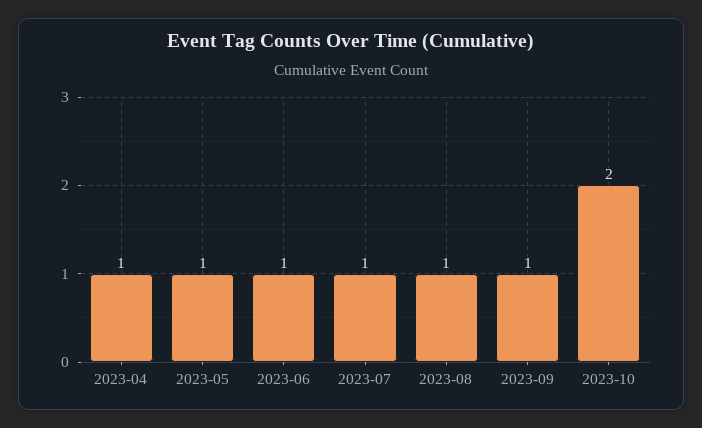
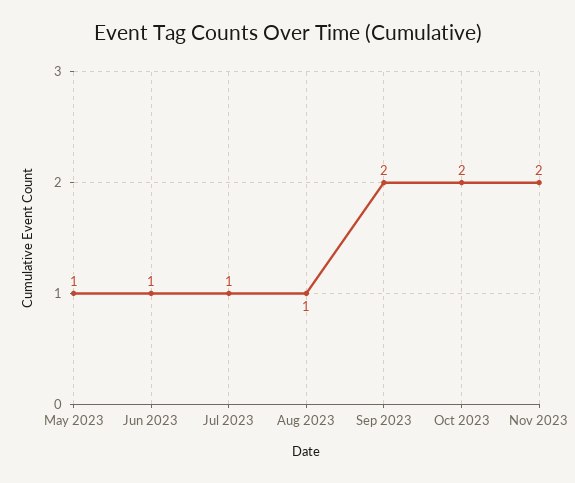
2023-04: 1 -> none
2023-09: 1 -> 2
Nov 2023: none -> 2

